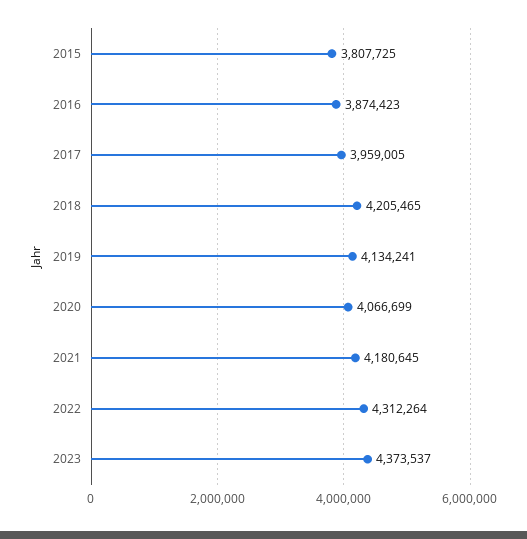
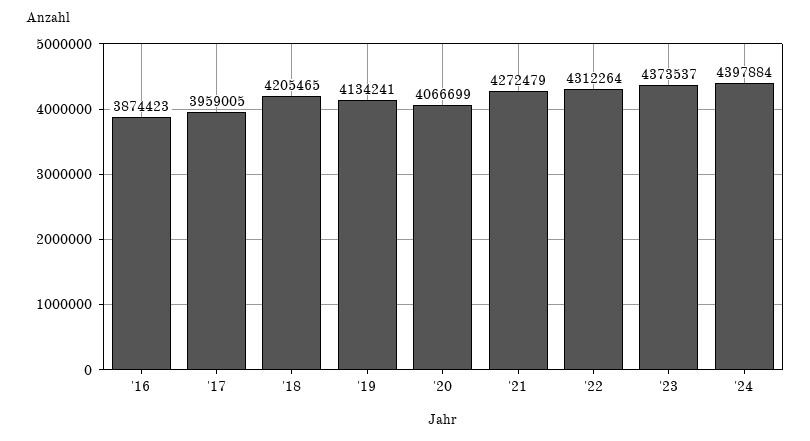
2015: 3807725 -> none
2021: 4180645 -> 4272479
'24: none -> 4397884

